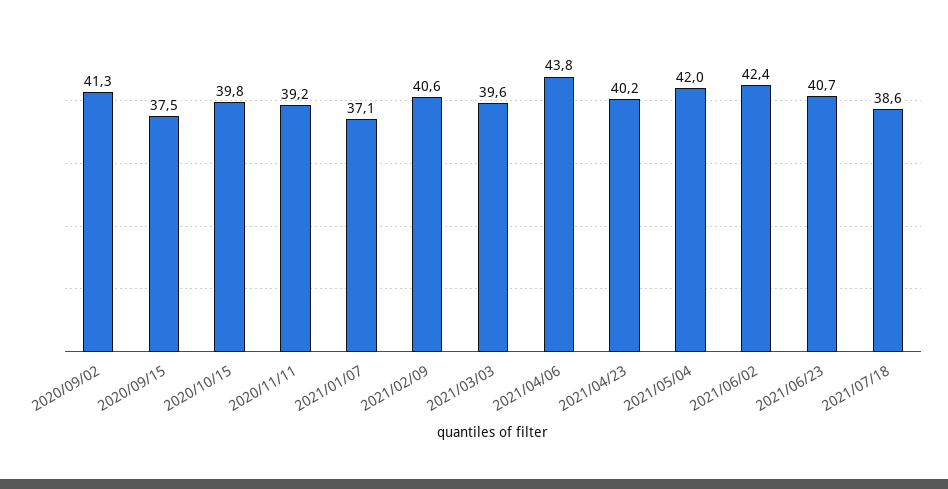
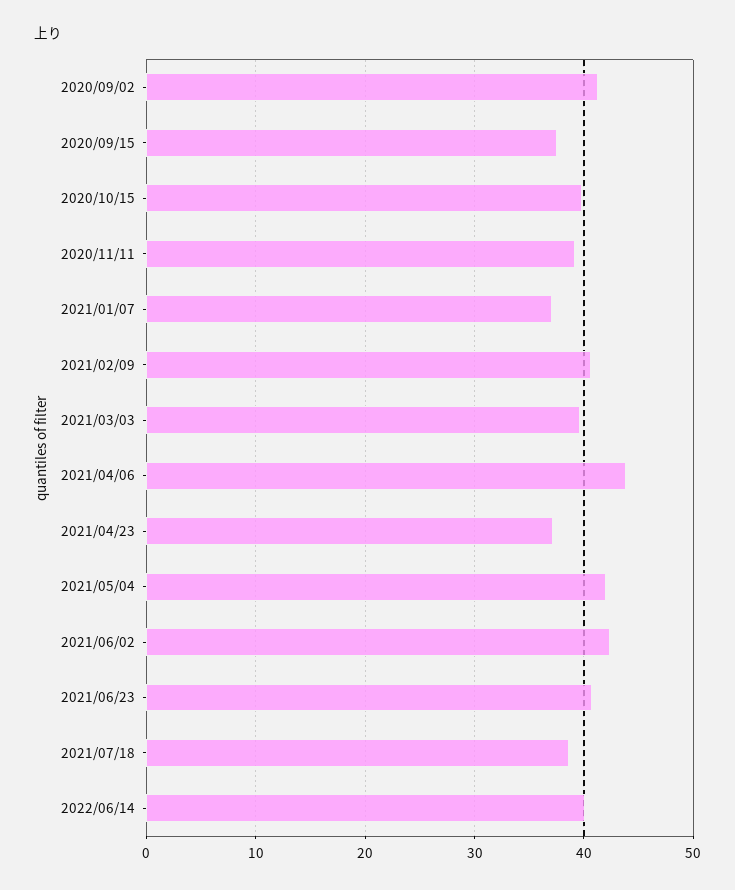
2021/04/23: 40.2 -> 37
2022/06/14: none -> 40

